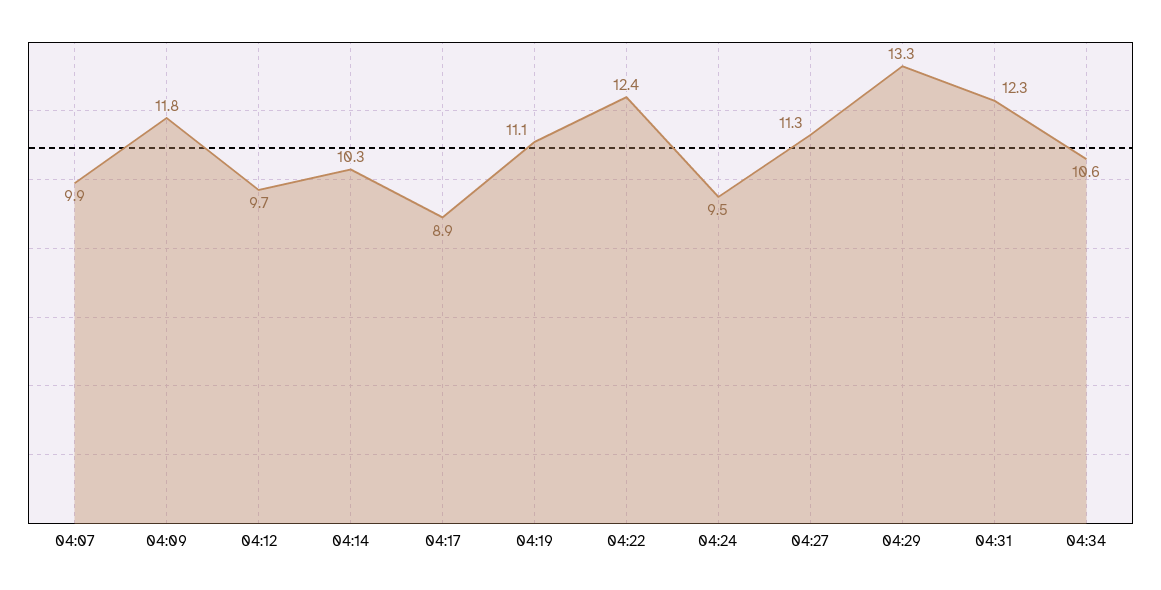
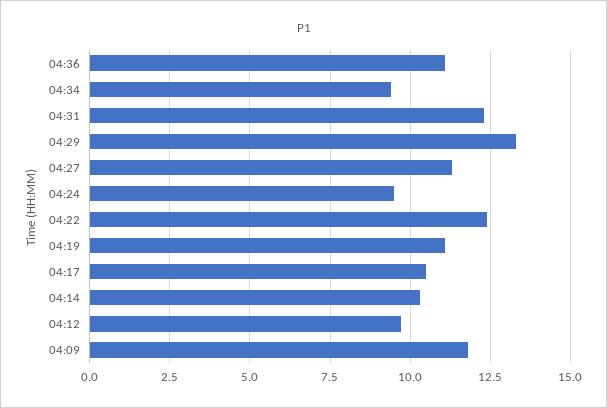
04:07: 9.9 -> none
04:17: 8.9 -> 10.5
04:34: 10.6 -> 9.5
04:36: none -> 11

